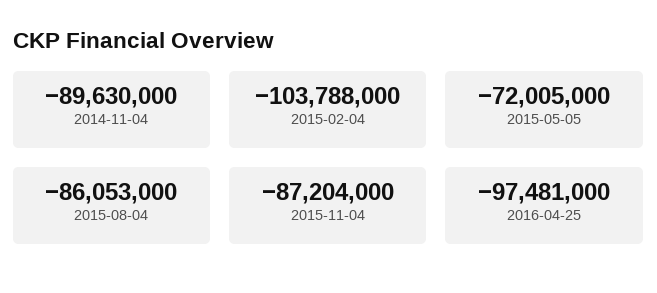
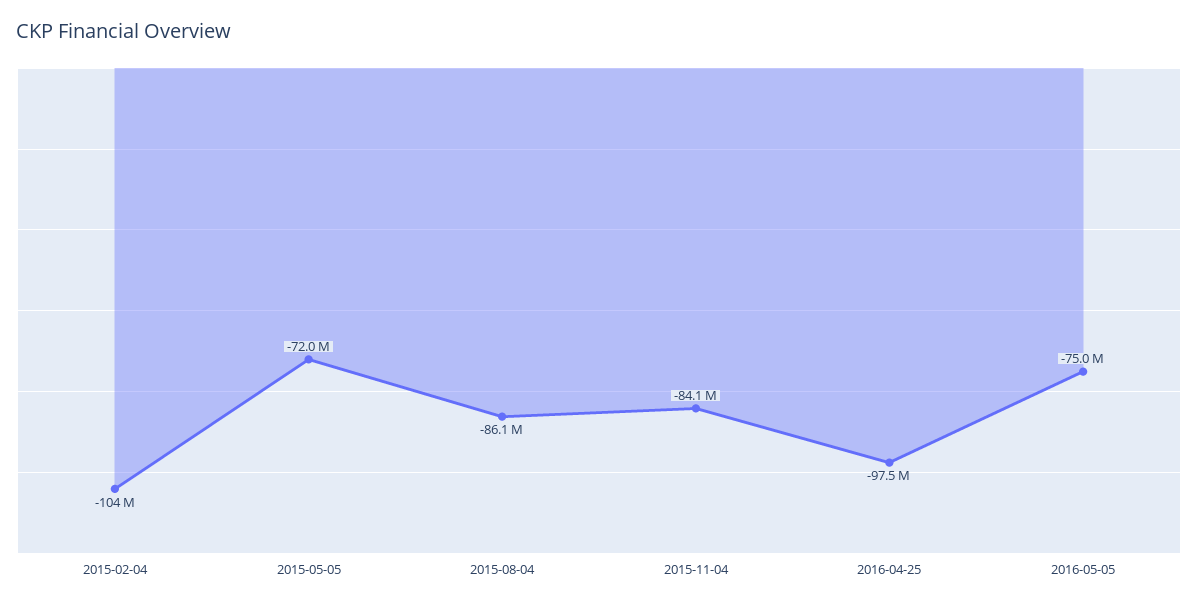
2014-11-04: -89630000 -> none
2015-11-04: -87204000 -> -84100000
2016-05-05: none -> -75000000

